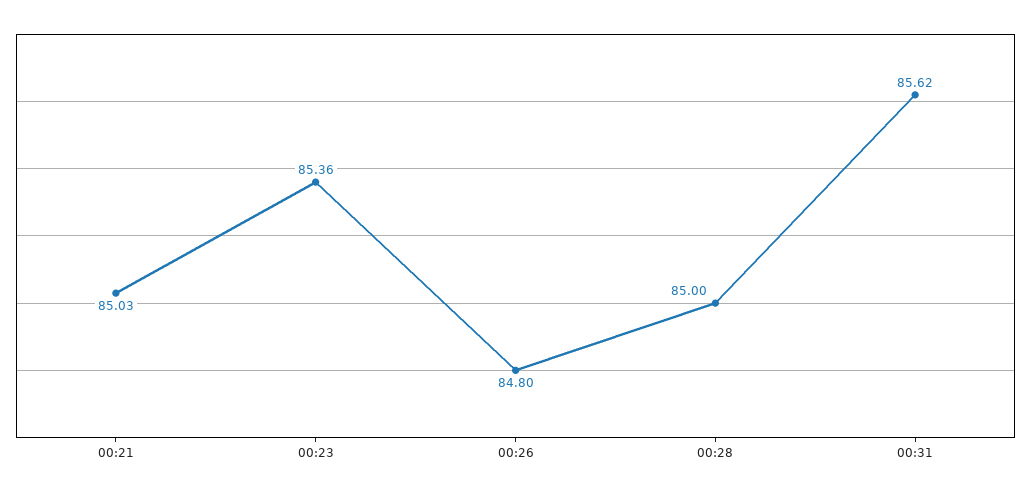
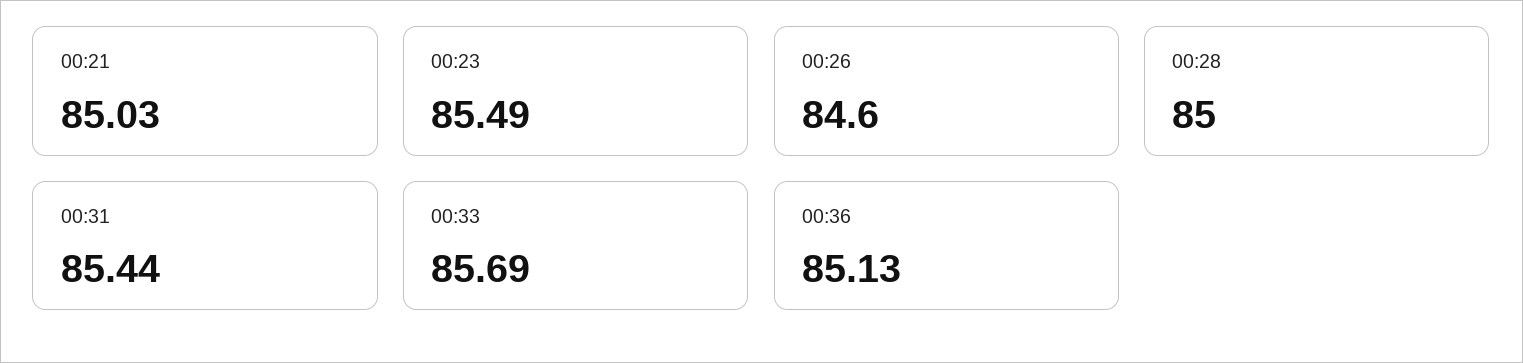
00:23: 85.36 -> 85.49
00:26: 84.8 -> 84.6
00:31: 85.62 -> 85.44
00:33: none -> 85.69
00:36: none -> 85.13

